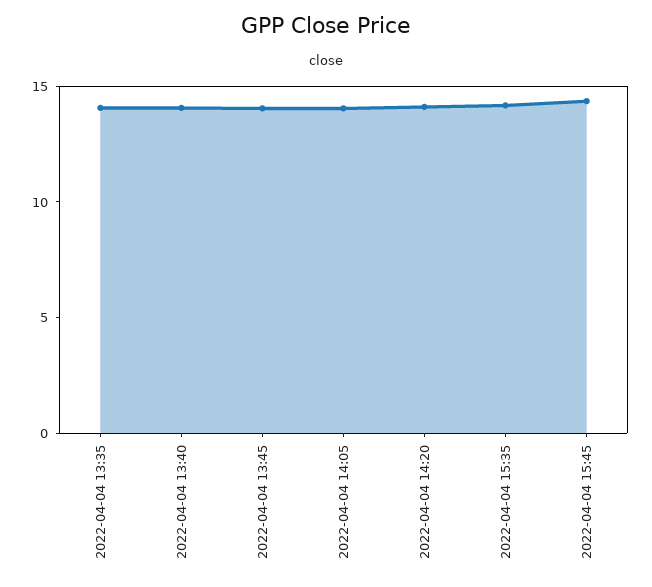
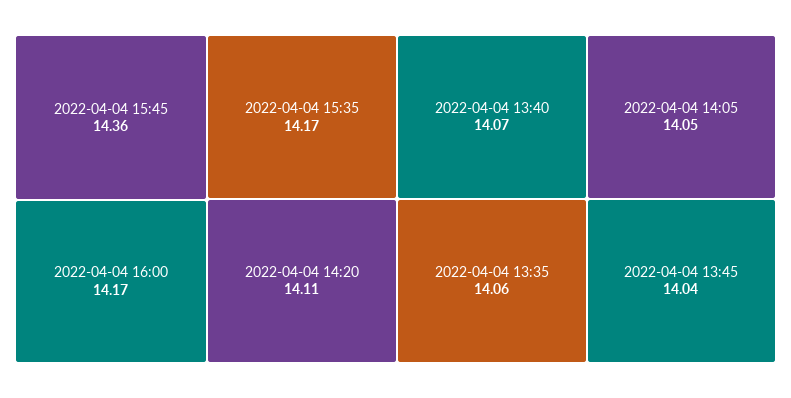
2022-04-04 16:00: none -> 14.17

